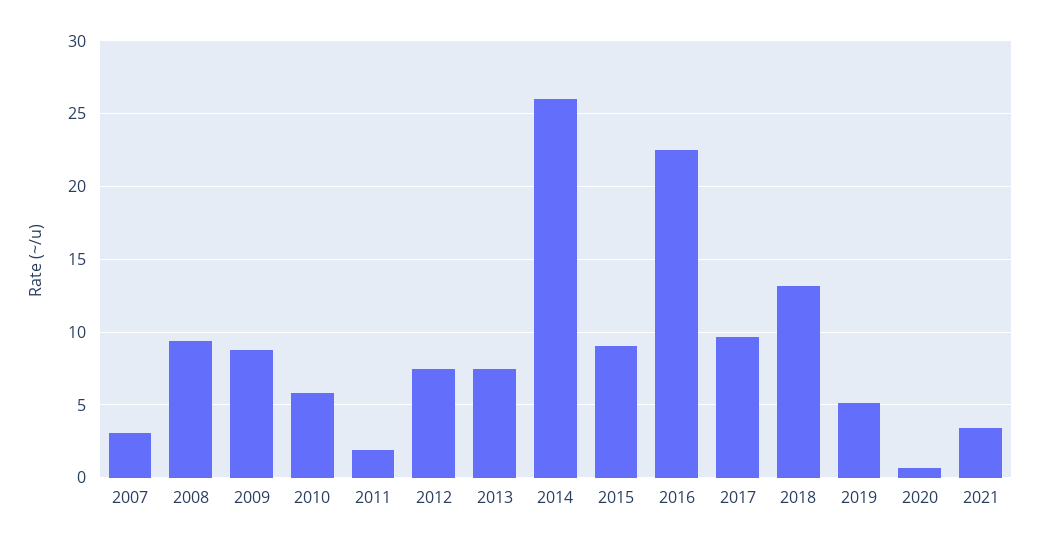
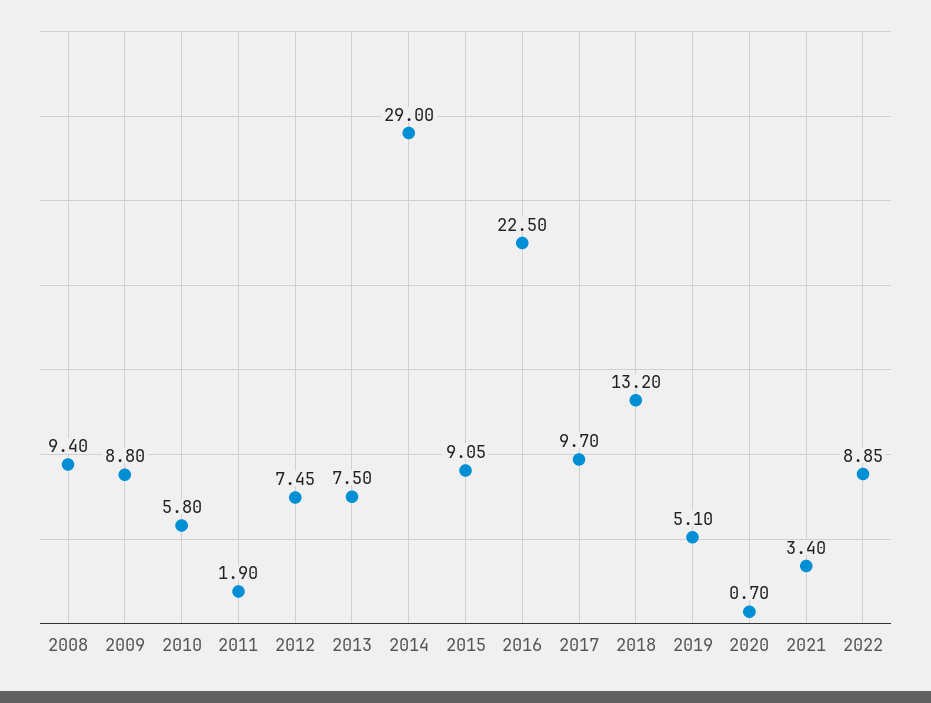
2007: 3 -> none
2014: 26 -> 29
2022: none -> 8.85

